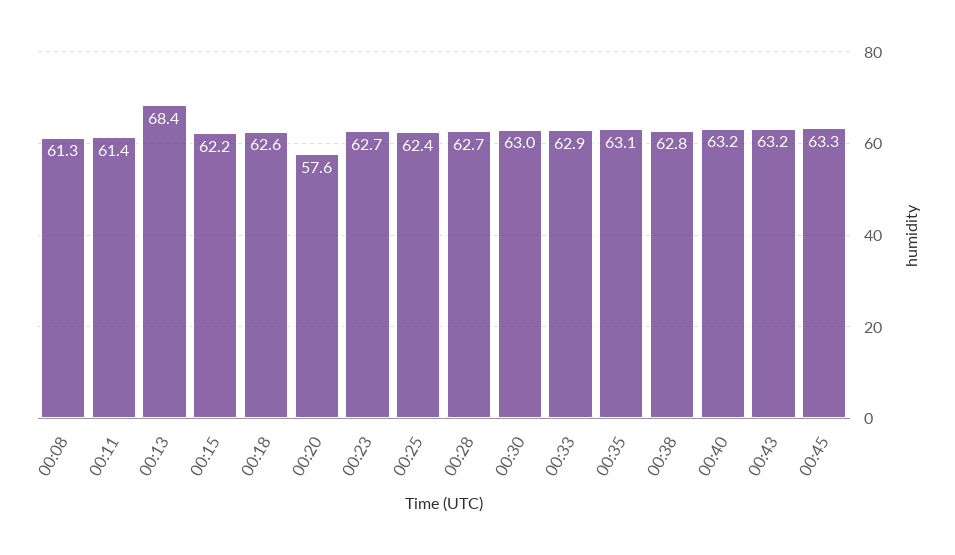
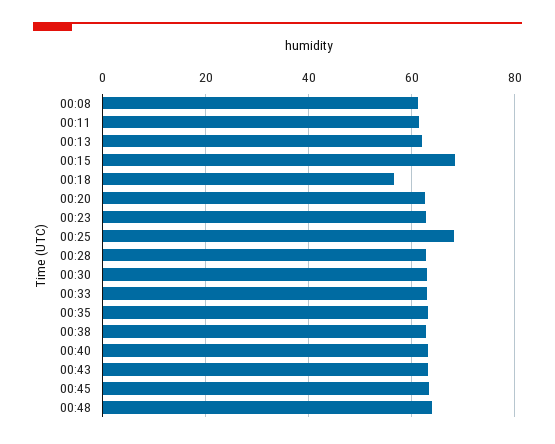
00:13: 68.4 -> 62
00:15: 62.2 -> 68
00:18: 62.6 -> 56
00:20: 57.6 -> 62
00:25: 62.4 -> 68
00:48: none -> 64

